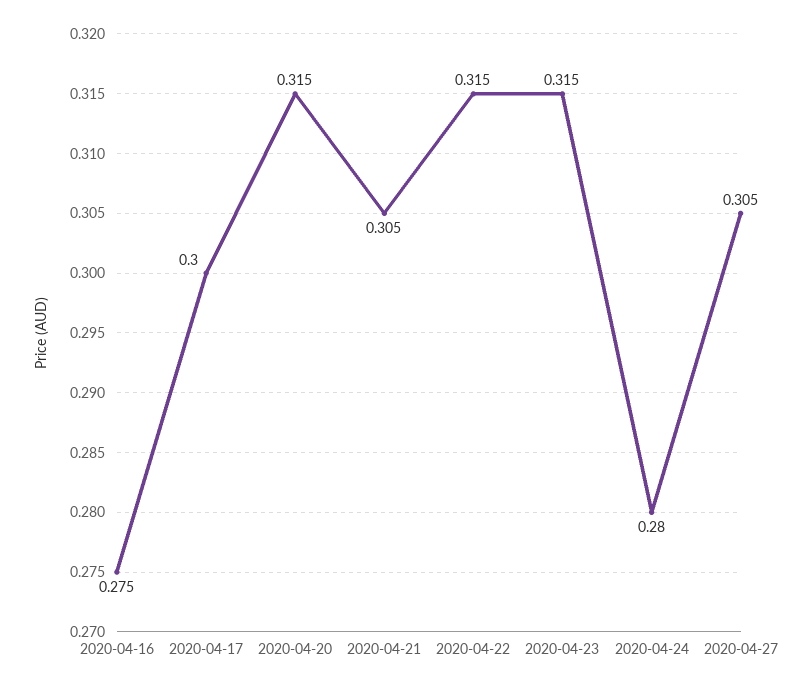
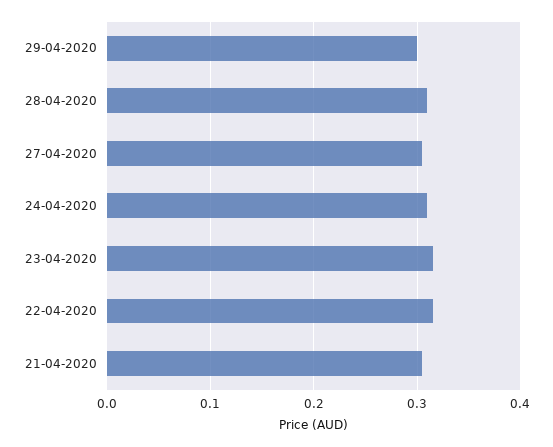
2020-04-16: 0.275 -> none
2020-04-17: 0.3 -> none
2020-04-20: 0.315 -> none
2020-04-24: 0.28 -> 0.31
29-04-2020: none -> 0.3
28-04-2020: none -> 0.31

